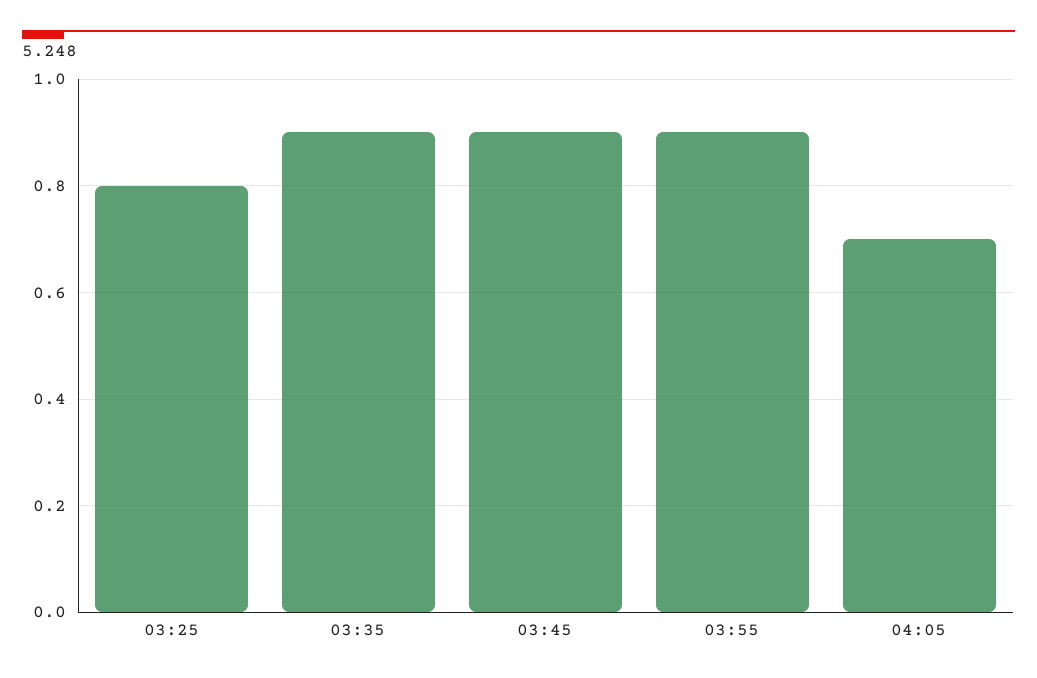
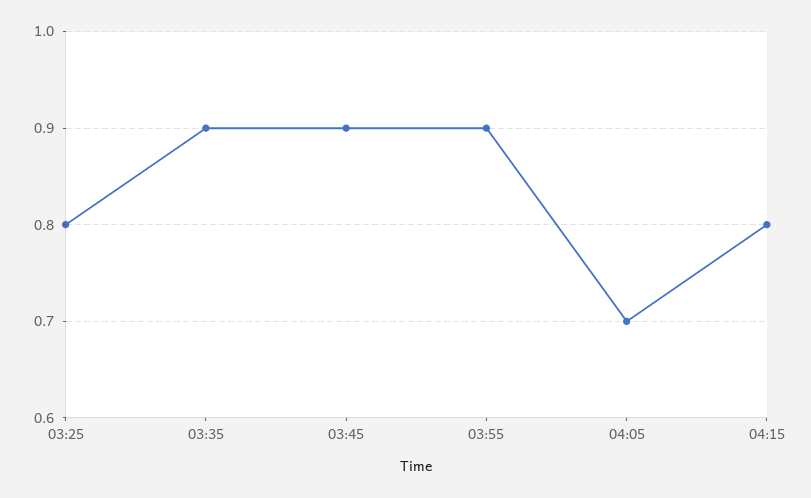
04:15: none -> 0.8

